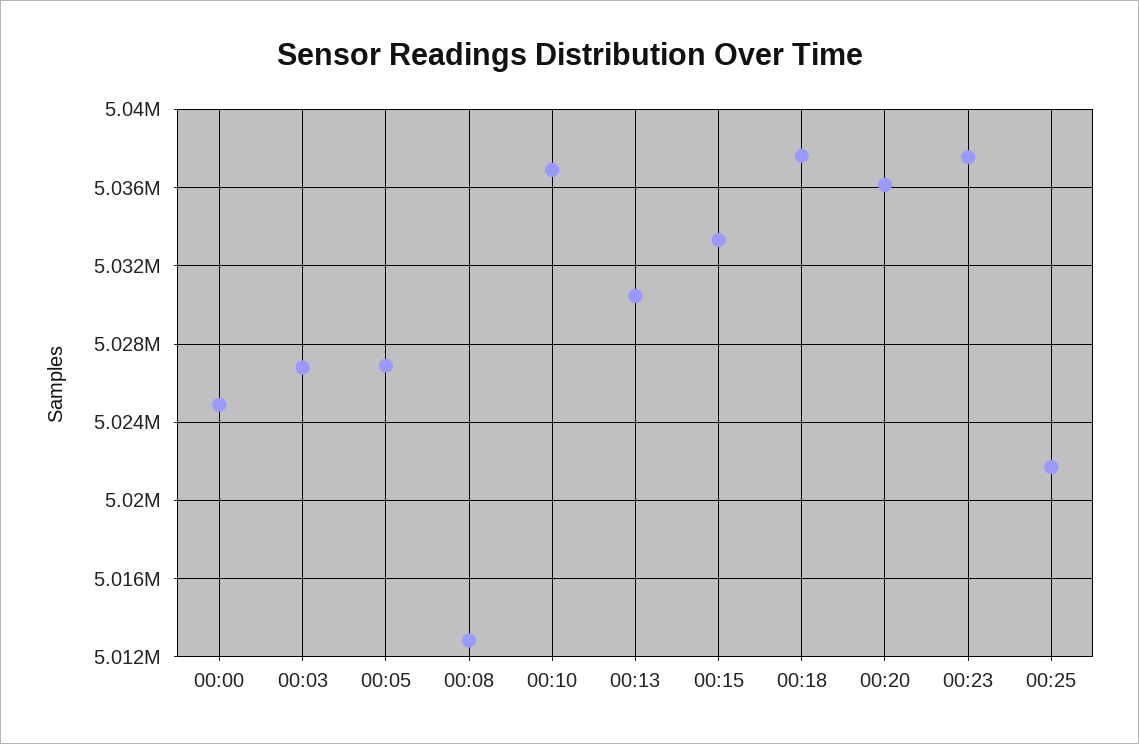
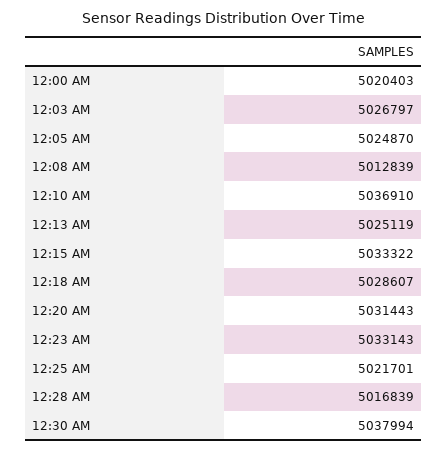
00:00: 5025000 -> 5020403
00:05: 5027000 -> 5024870
00:13: 5030500 -> 5025119
00:18: 5037500 -> 5028607
00:20: 5036000 -> 5031443
00:23: 5037500 -> 5033143
12:28 AM: none -> 5016839
12:30 AM: none -> 5037994

